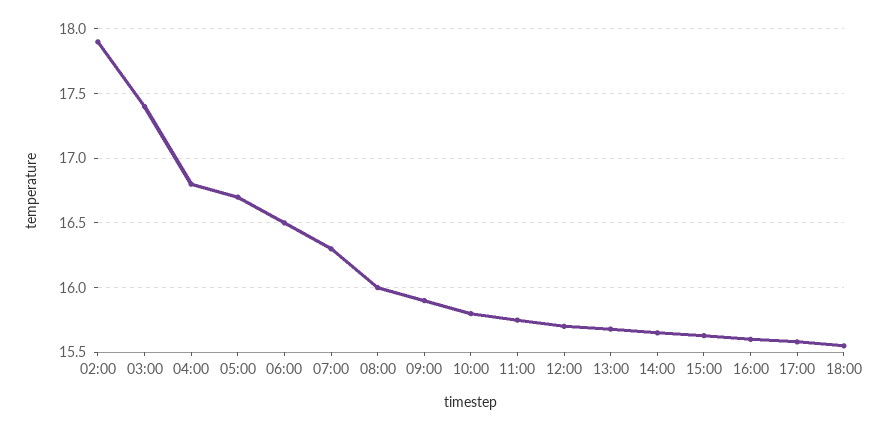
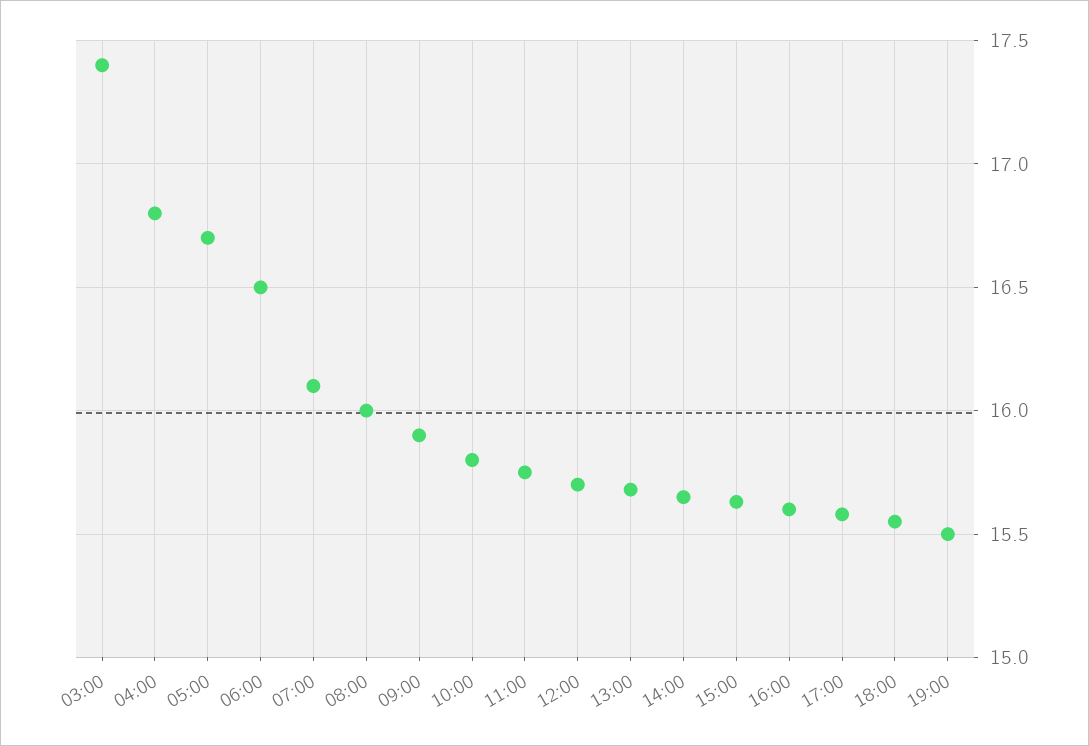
02:00: 17.9 -> none
07:00: 16.3 -> 16.1
19:00: none -> 15.5

